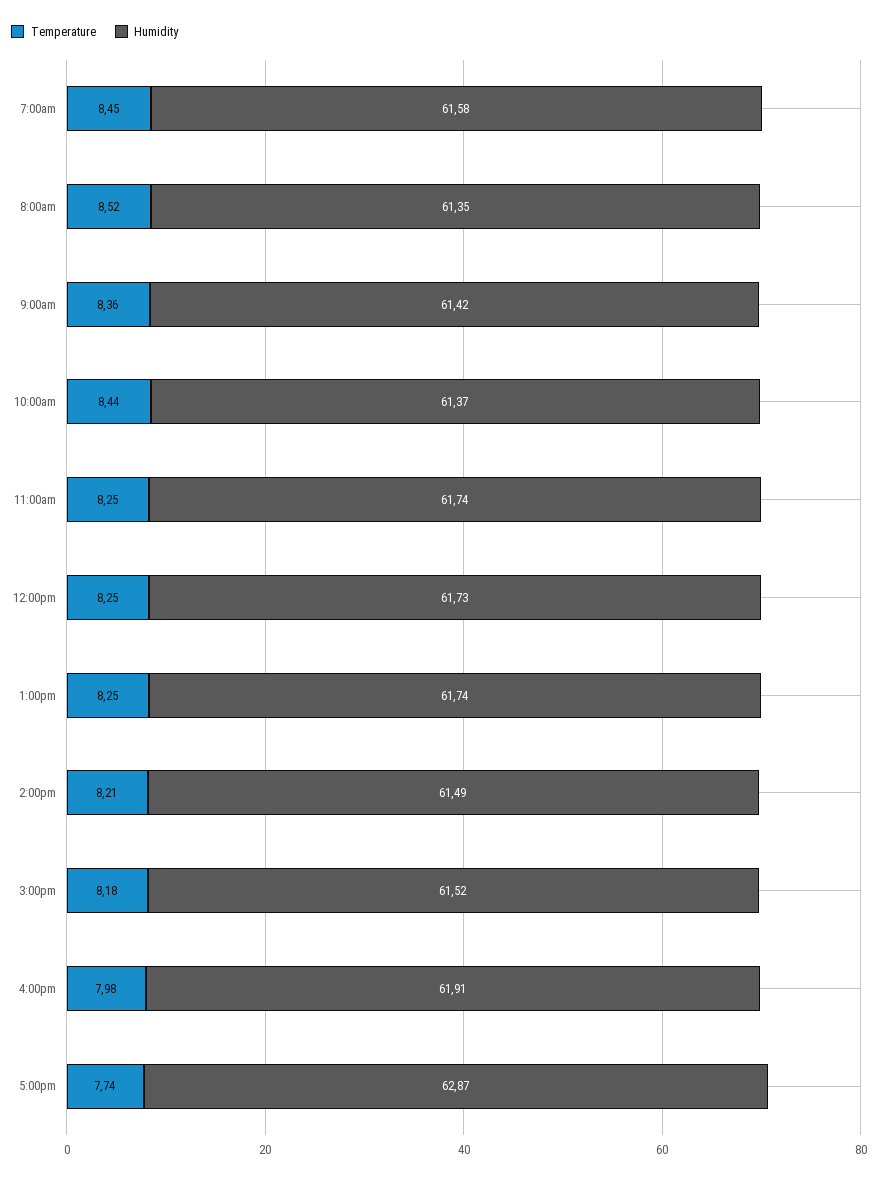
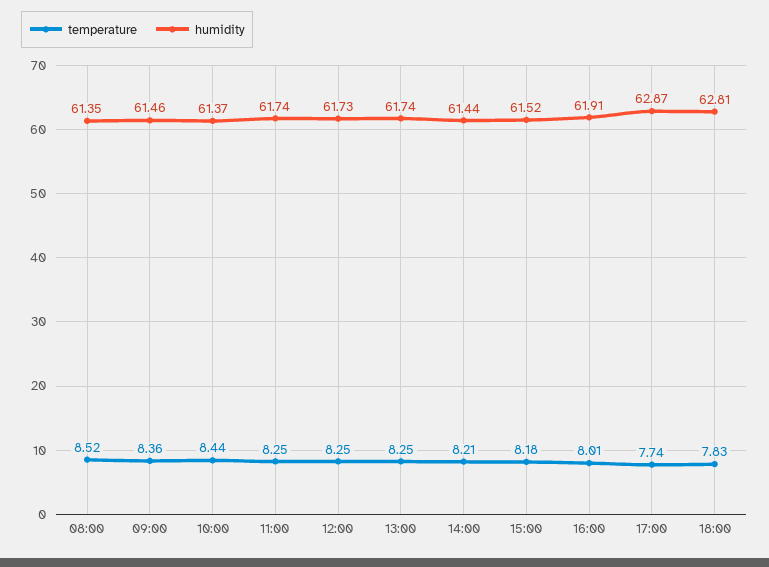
Temperature, 7:00am: 8.45 -> none
Humidity, 7:00am: 61.58 -> none
Humidity, 9:00am: 61.42 -> 61.46
Humidity, 2:00pm: 61.49 -> 61.44
Temperature, 4:00pm: 7.98 -> 8.01
Temperature, 18:00: none -> 7.83
Humidity, 18:00: none -> 62.81

